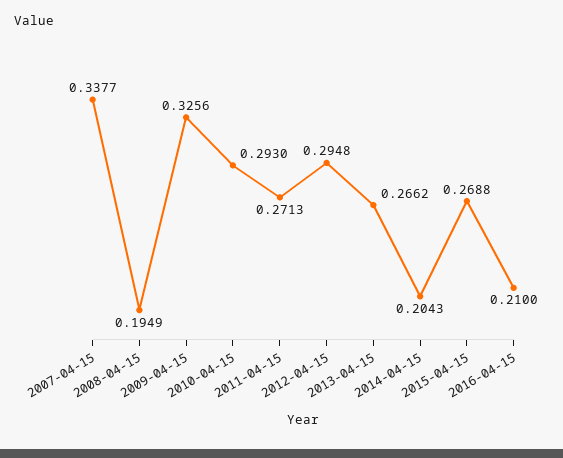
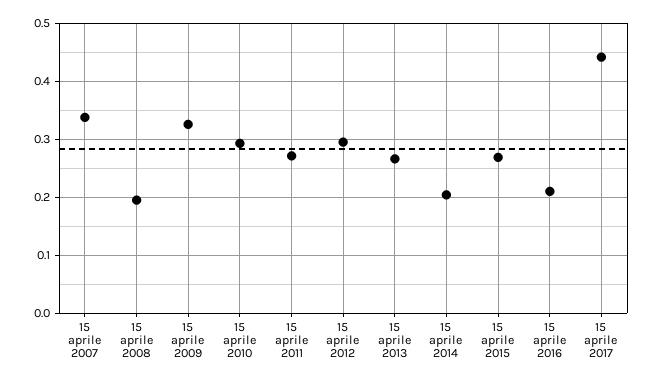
15 aprile 2017: none -> 0.44

